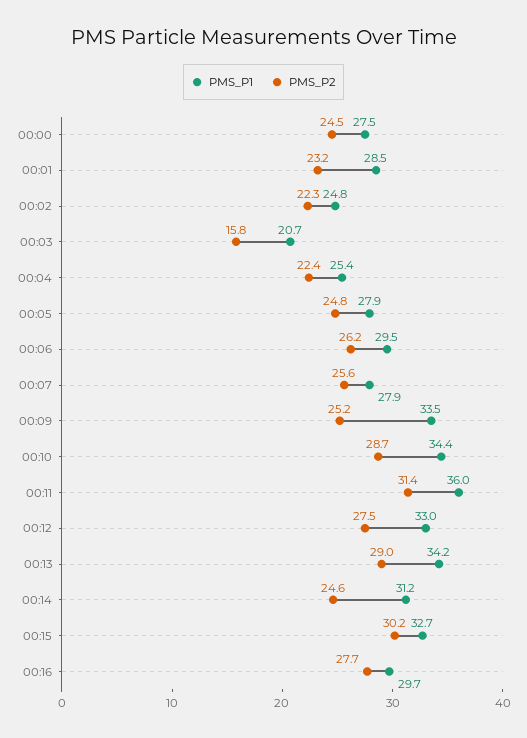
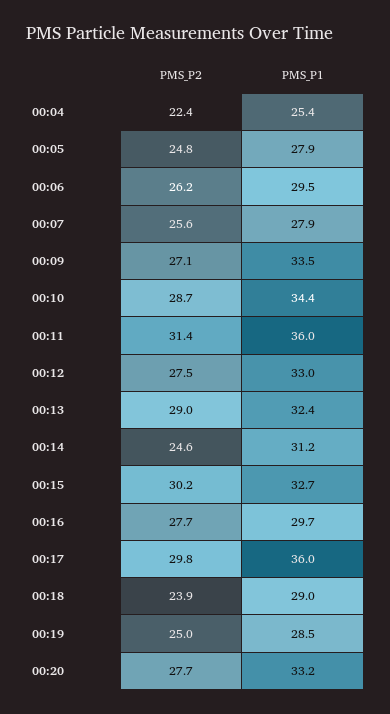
PMS_P1, 00:00: 27.5 -> none
PMS_P2, 00:00: 24.5 -> none
PMS_P1, 00:01: 28.5 -> none
PMS_P2, 00:01: 23.2 -> none
PMS_P1, 00:02: 24.8 -> none
PMS_P2, 00:02: 22.3 -> none
PMS_P1, 00:03: 20.7 -> none
PMS_P2, 00:03: 15.8 -> none
PMS_P2, 00:09: 25.2 -> 27.1
PMS_P1, 00:13: 34.2 -> 32.4
PMS_P2, 00:17: none -> 29.8
PMS_P1, 00:17: none -> 36
PMS_P2, 00:18: none -> 23.9
PMS_P1, 00:18: none -> 29
PMS_P2, 00:19: none -> 25
PMS_P1, 00:19: none -> 28.5
PMS_P2, 00:20: none -> 27.7
PMS_P1, 00:20: none -> 33.2

